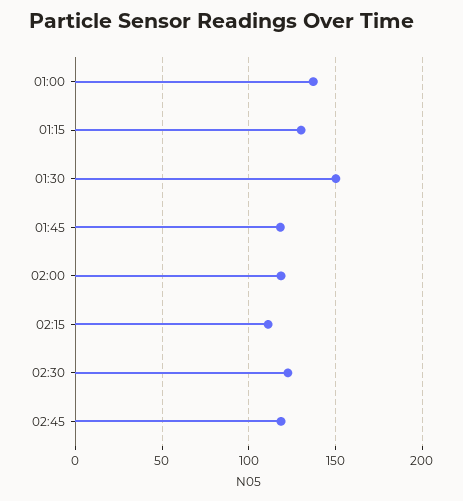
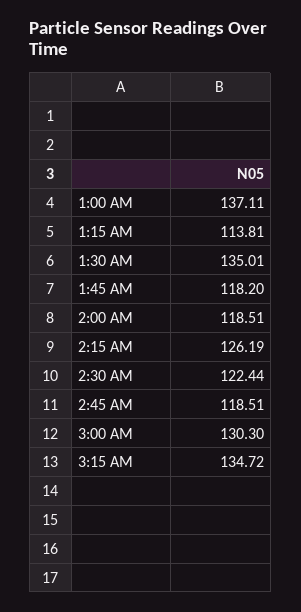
01:15: 130 -> 113.81
01:30: 150 -> 135.01
02:15: 110 -> 126.19
3:00 AM: none -> 130.3
3:15 AM: none -> 134.72

